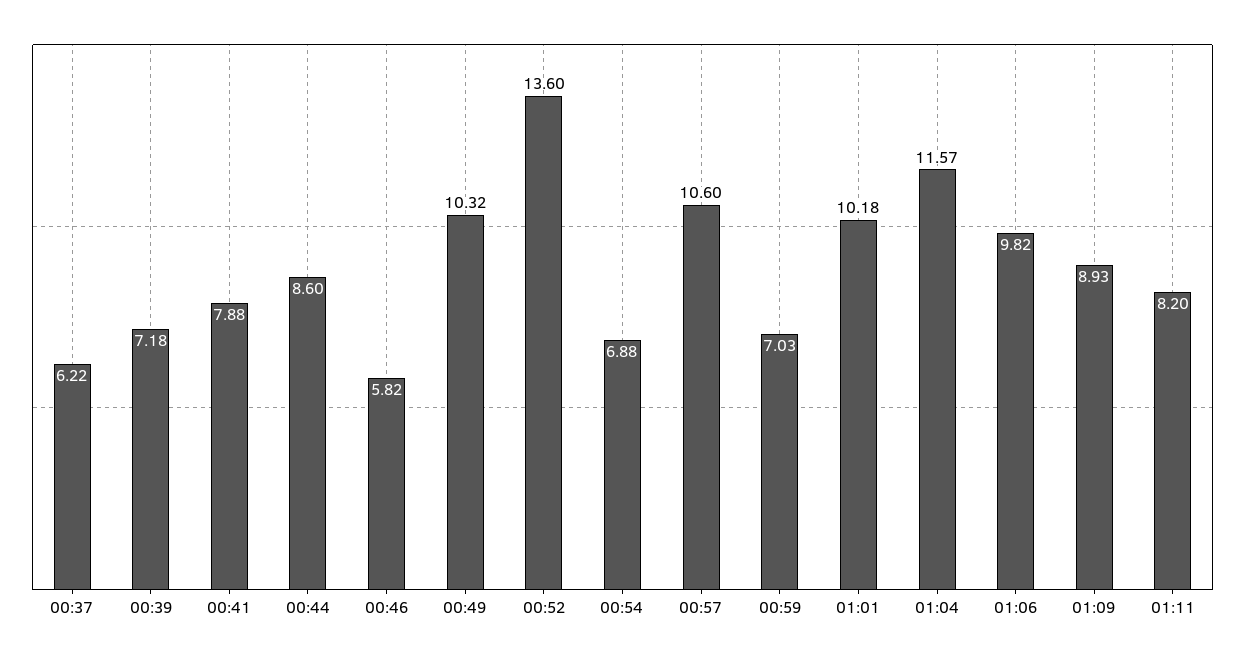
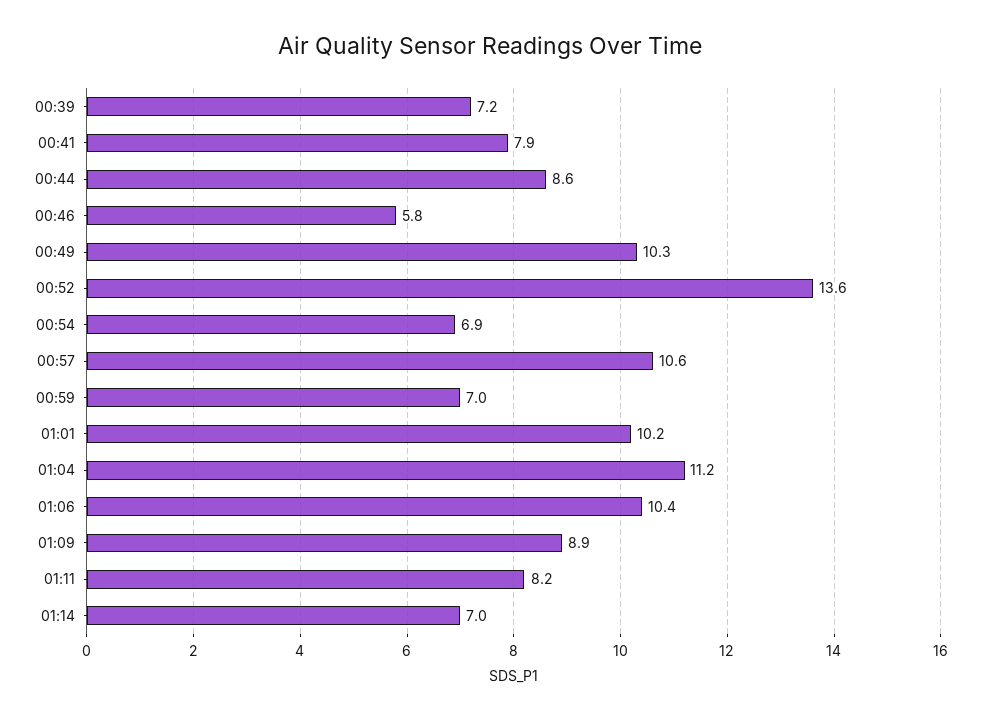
00:37: 6.22 -> none
01:04: 11.57 -> 11.2
01:06: 9.82 -> 10.4
01:14: none -> 7

